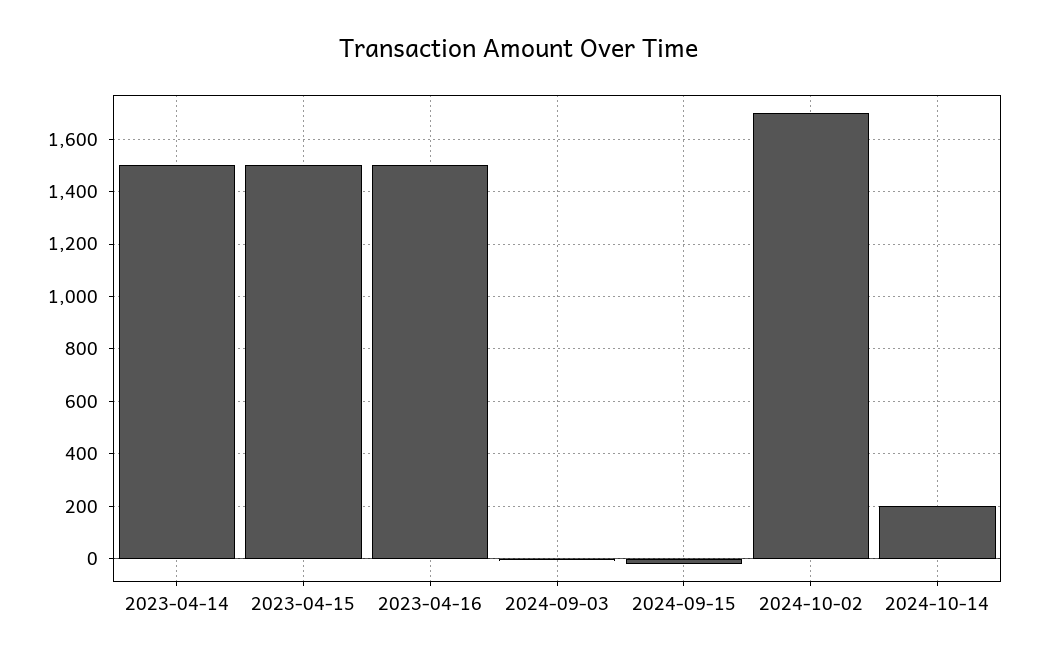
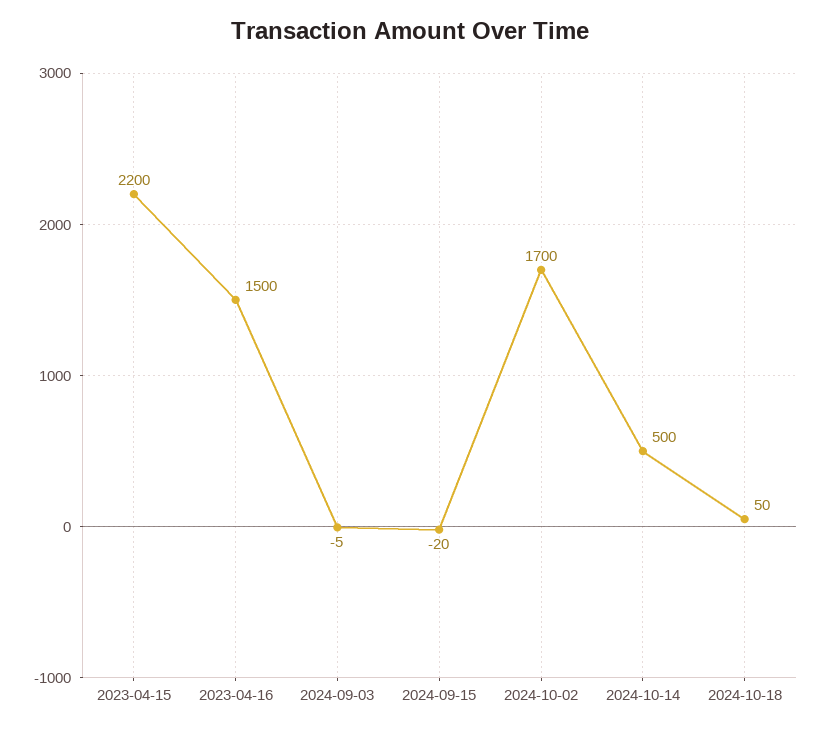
2023-04-14: 1500 -> none
2023-04-15: 1500 -> 2200
2024-10-14: 200 -> 500
2024-10-18: none -> 50

